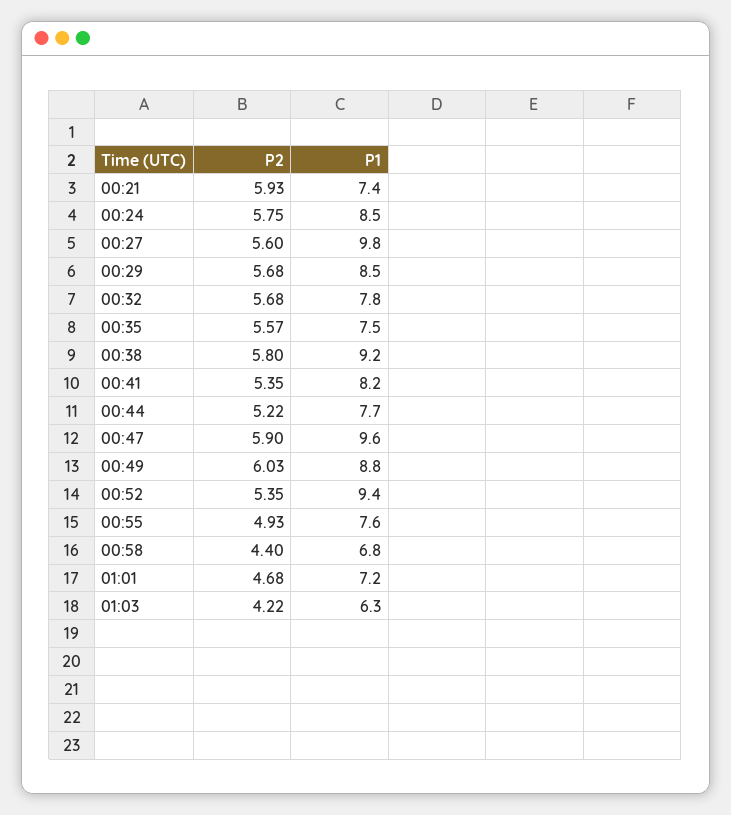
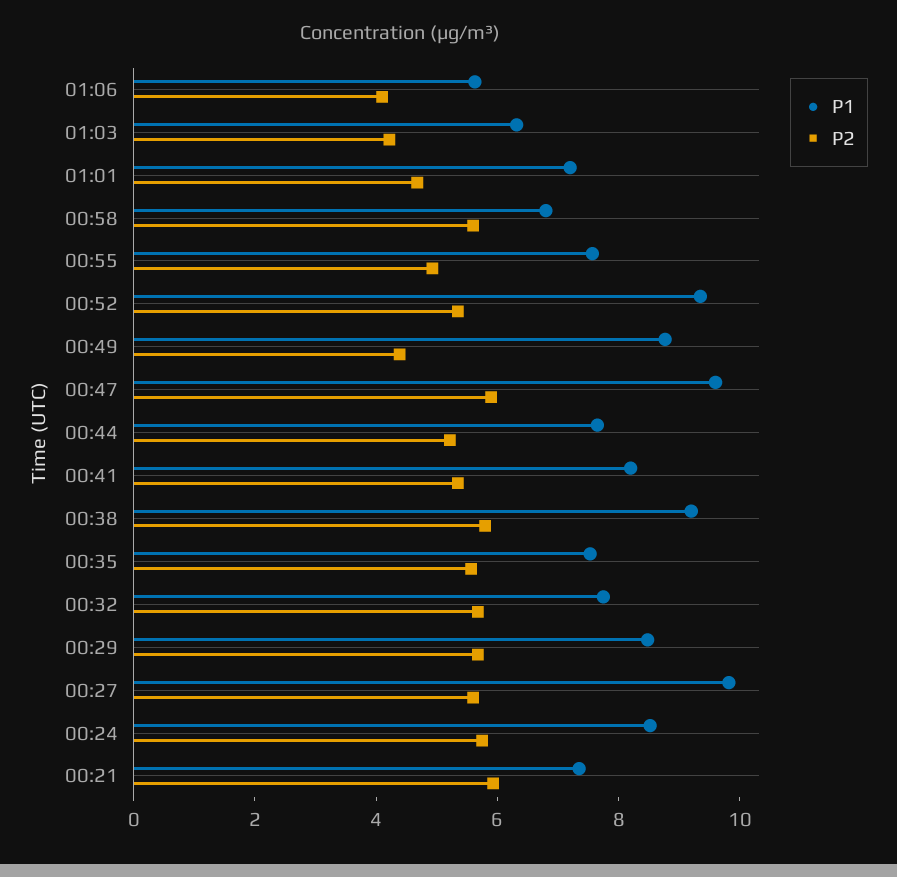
P2, 00:49: 6.03 -> 4.5
P2, 00:58: 4.4 -> 5.5
P1, 01:06: none -> 5.5
P2, 01:06: none -> 4

